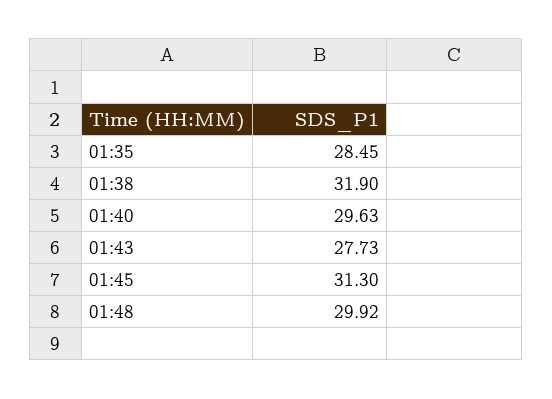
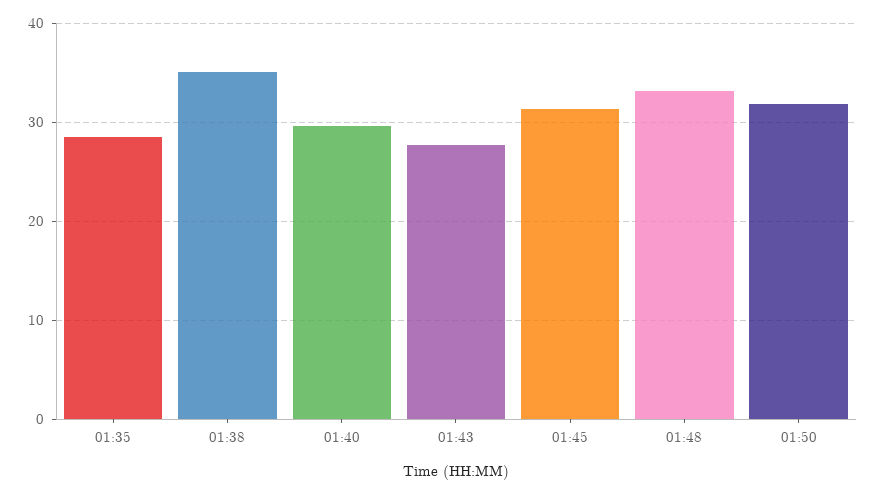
01:38: 31.9 -> 35
01:48: 29.92 -> 33
01:50: none -> 32

